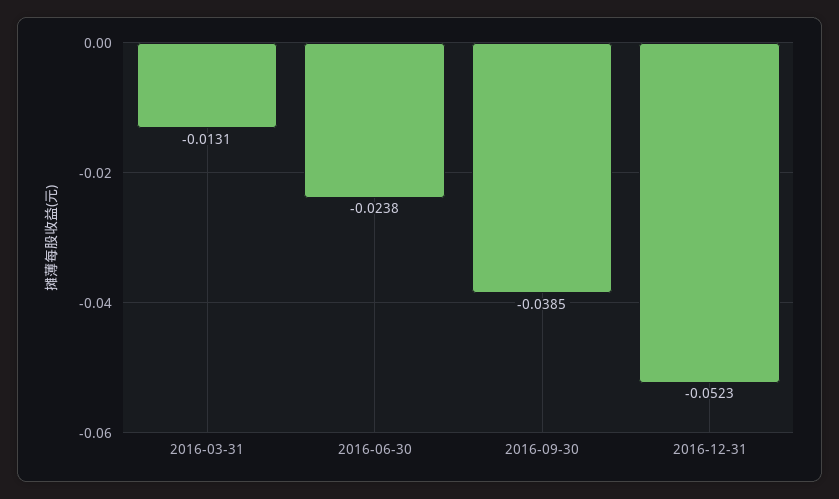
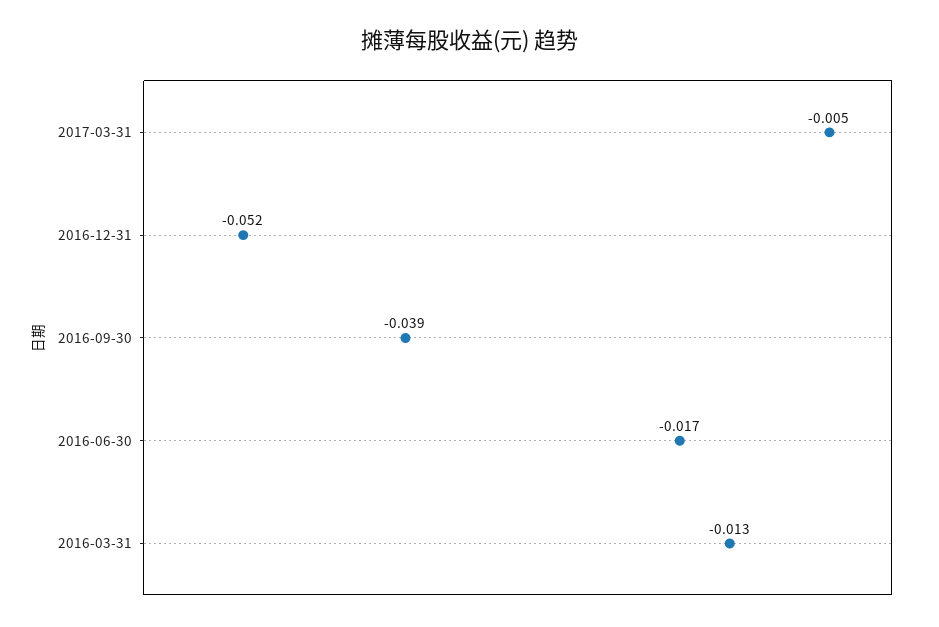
2016-06-30: -0.0238 -> -0.017
2017-03-31: none -> -0.005

